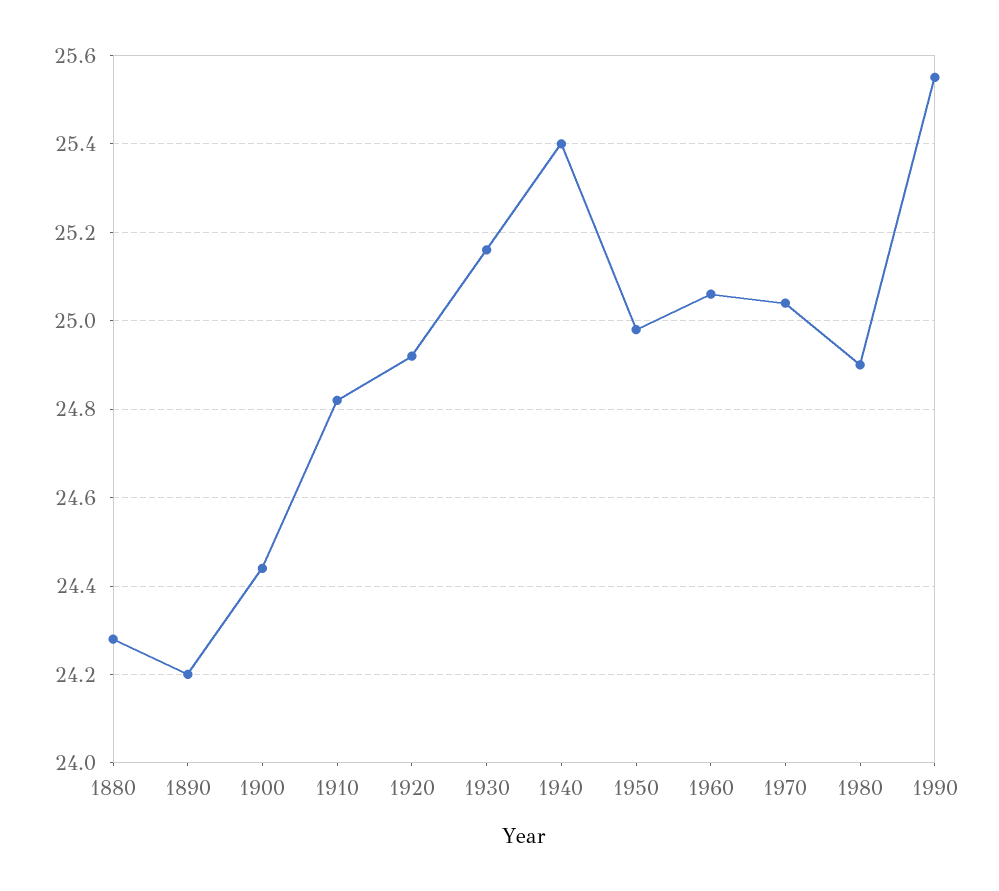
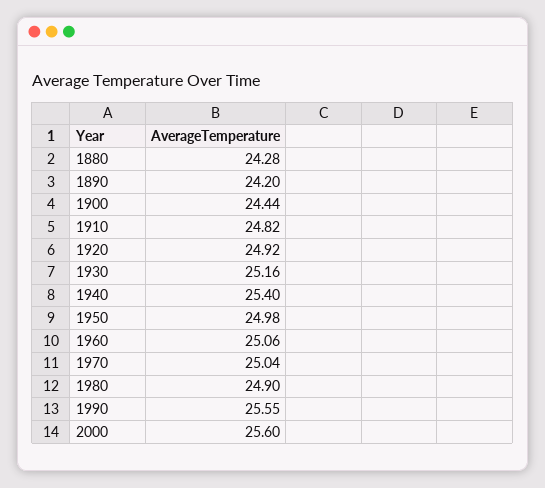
2000: none -> 25.6

